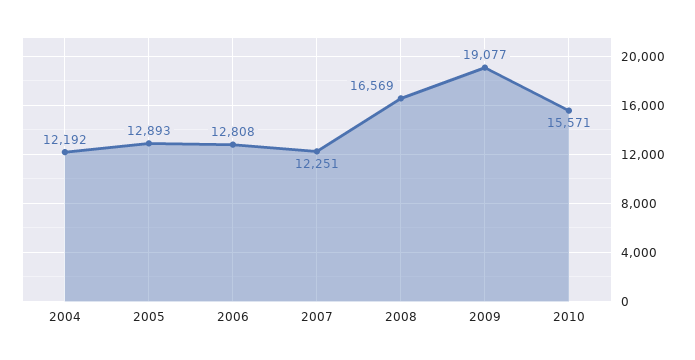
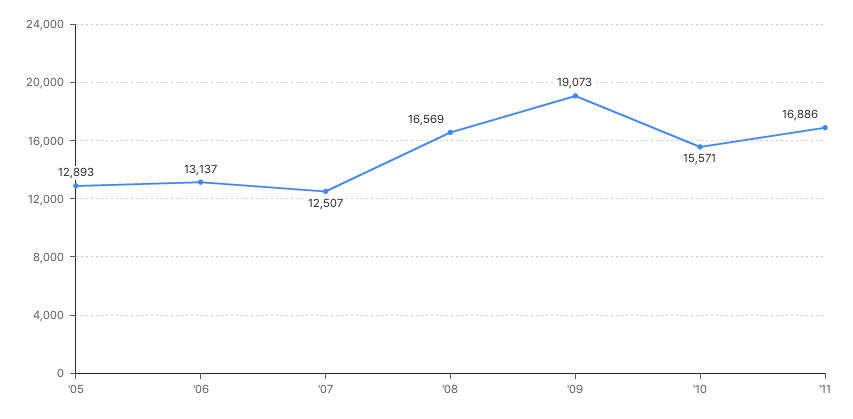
2004: 12192 -> none
2006: 12808 -> 13137
2007: 12251 -> 12507
2009: 19077 -> 19073
'11: none -> 16886

